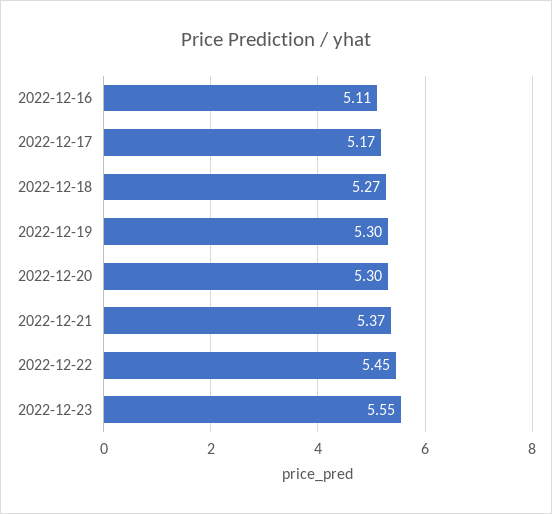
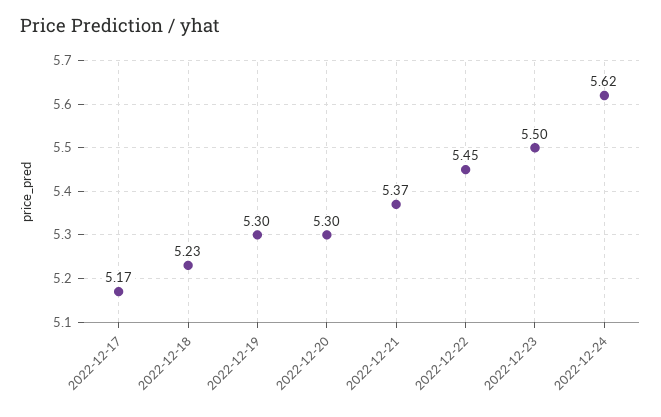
2022-12-16: 5.11 -> none
2022-12-18: 5.27 -> 5.23
2022-12-23: 5.55 -> 5.5
2022-12-24: none -> 5.62

